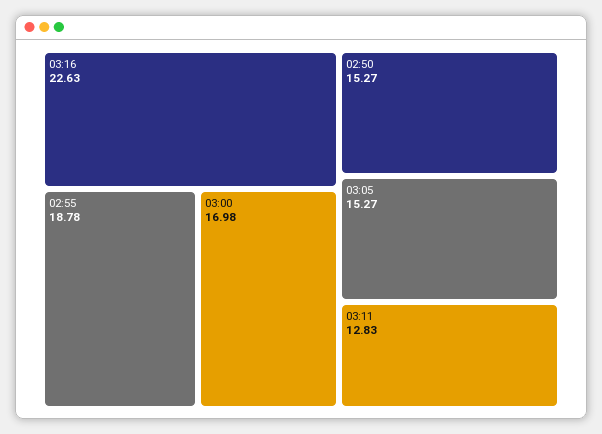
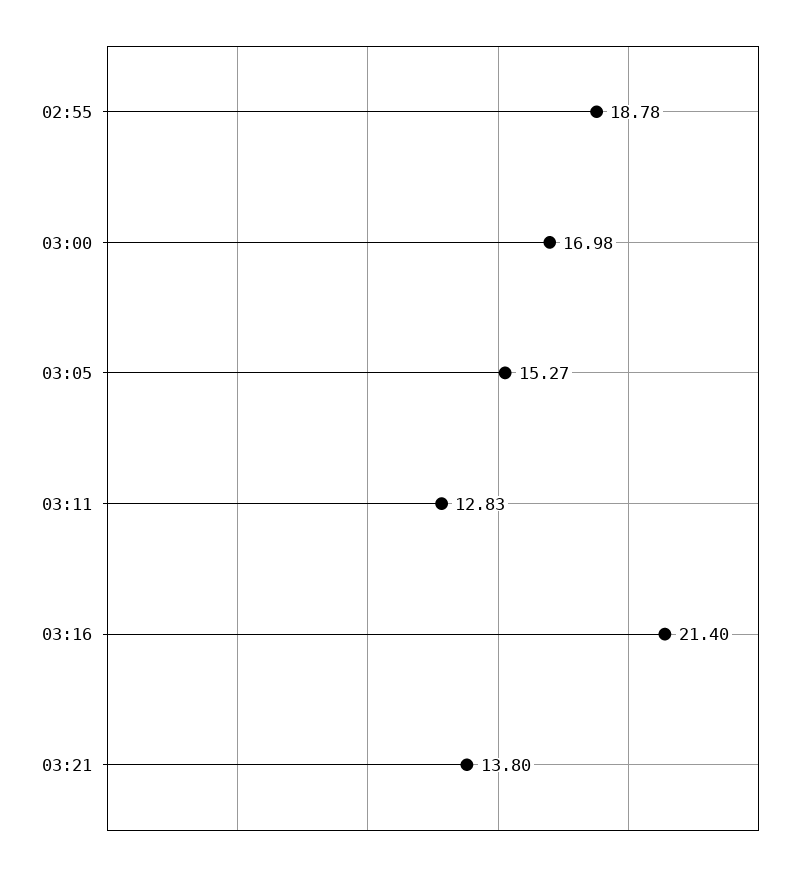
03:16: 22.63 -> 21.4
02:50: 15.27 -> none
03:21: none -> 13.8

